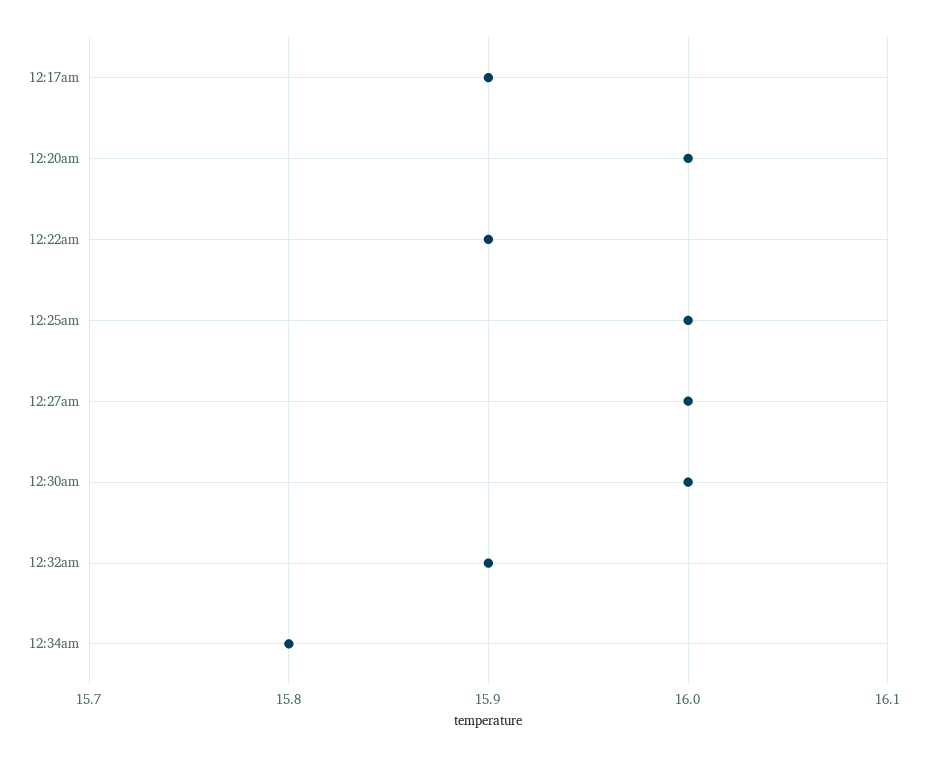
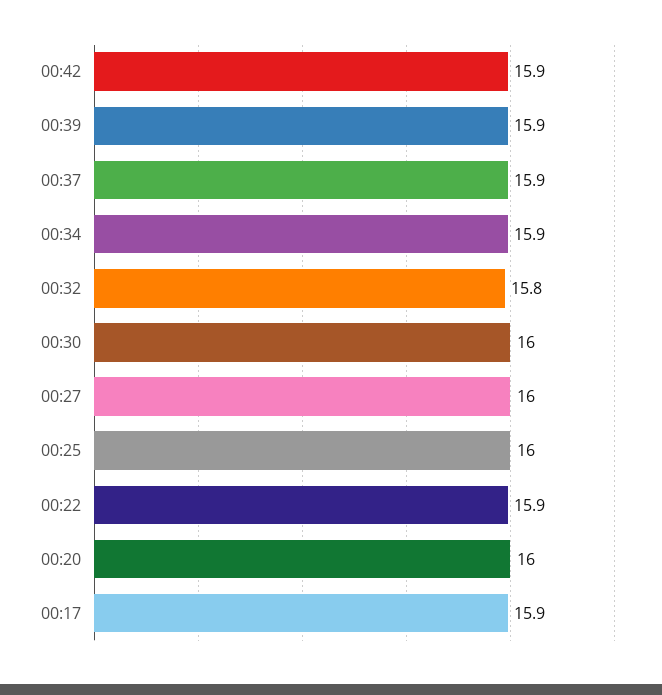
12:32am: 15.9 -> 15.8
12:34am: 15.8 -> 15.9
00:42: none -> 15.9
00:39: none -> 15.9
00:37: none -> 15.9

